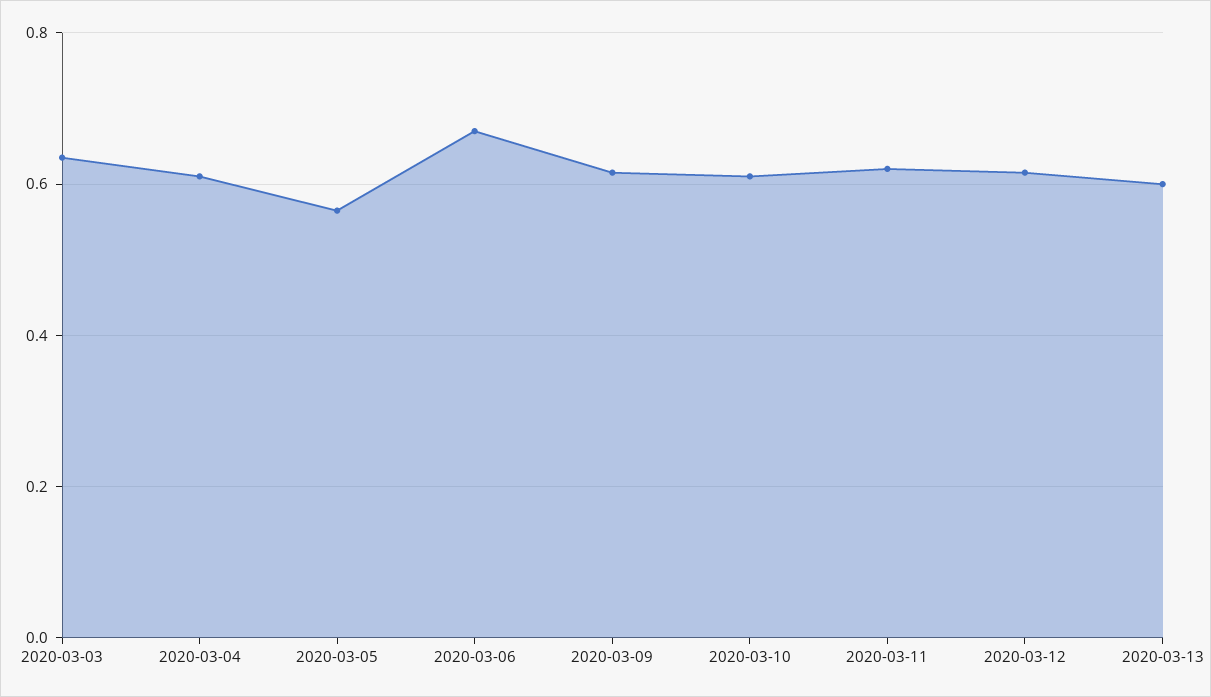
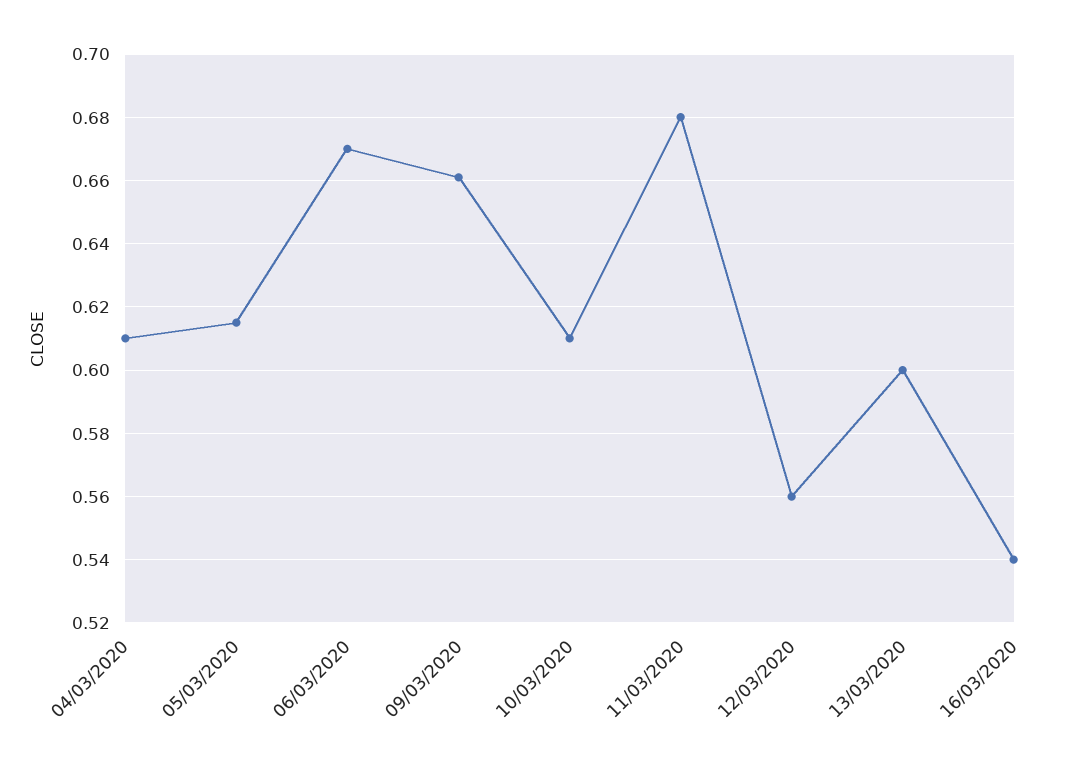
2020-03-03: 0.64 -> none
2020-03-05: 0.56 -> 0.615
2020-03-09: 0.62 -> 0.66
2020-03-11: 0.62 -> 0.68
2020-03-12: 0.62 -> 0.56
16/03/2020: none -> 0.54

